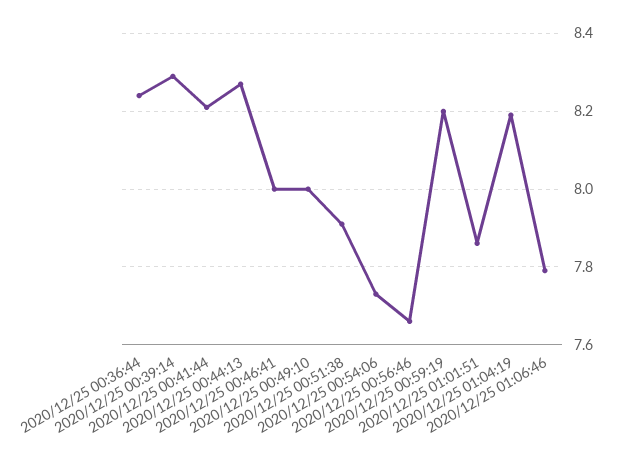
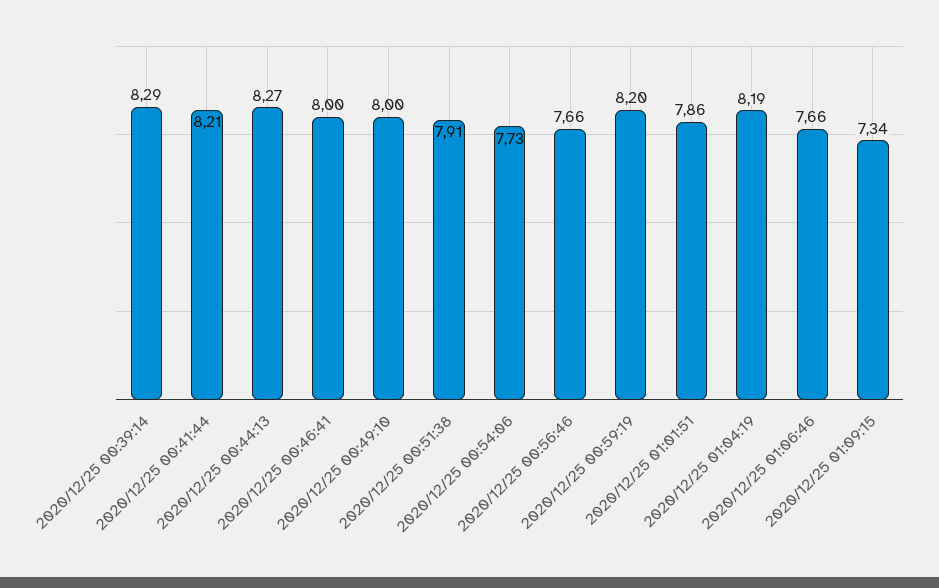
2020/12/25 00:36:44: 8.25 -> none
2020/12/25 01:06:46: 7.8 -> 7.66
2020/12/25 01:09:15: none -> 7.34

